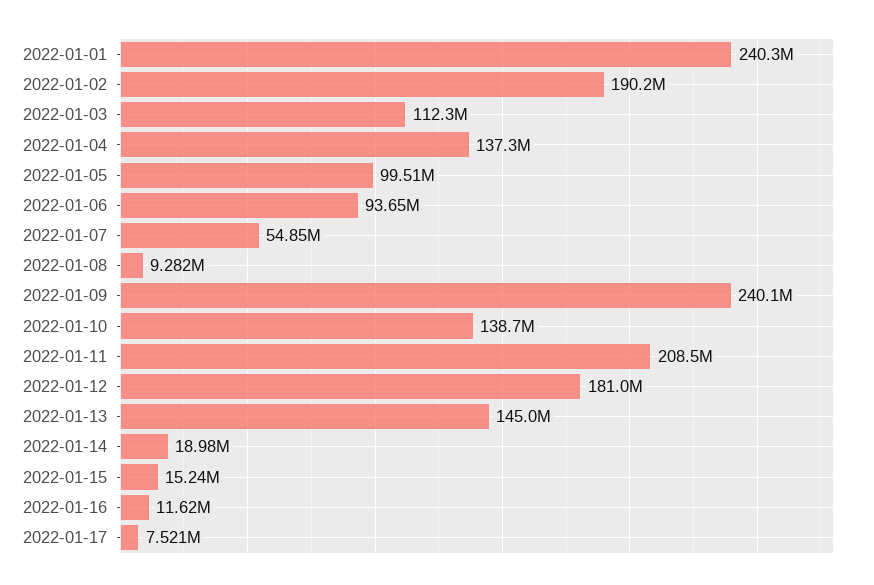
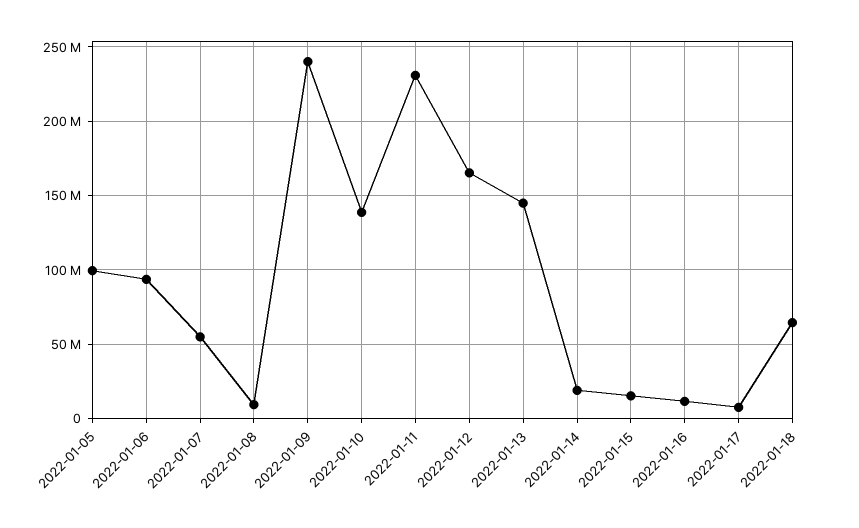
2022-01-01: 240300000 -> none
2022-01-02: 190200000 -> none
2022-01-03: 112300000 -> none
2022-01-04: 137300000 -> none
2022-01-11: 208500000 -> 230000000
2022-01-12: 181000000 -> 165000000
2022-01-18: none -> 65000000

